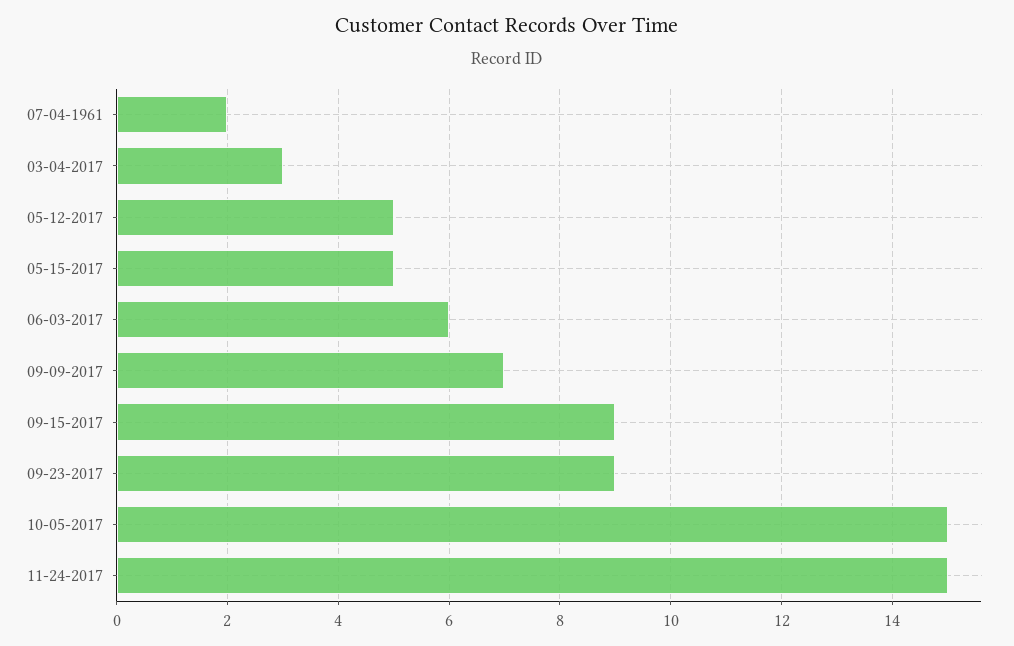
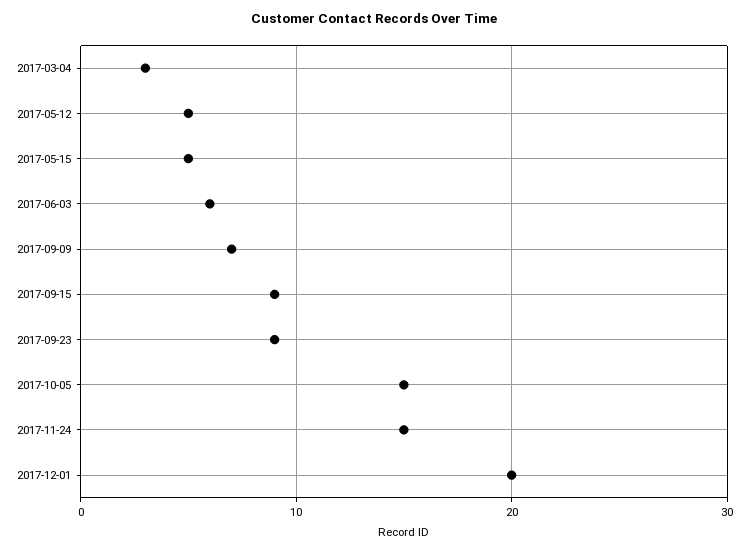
07-04-1961: 2 -> none
2017-12-01: none -> 20

